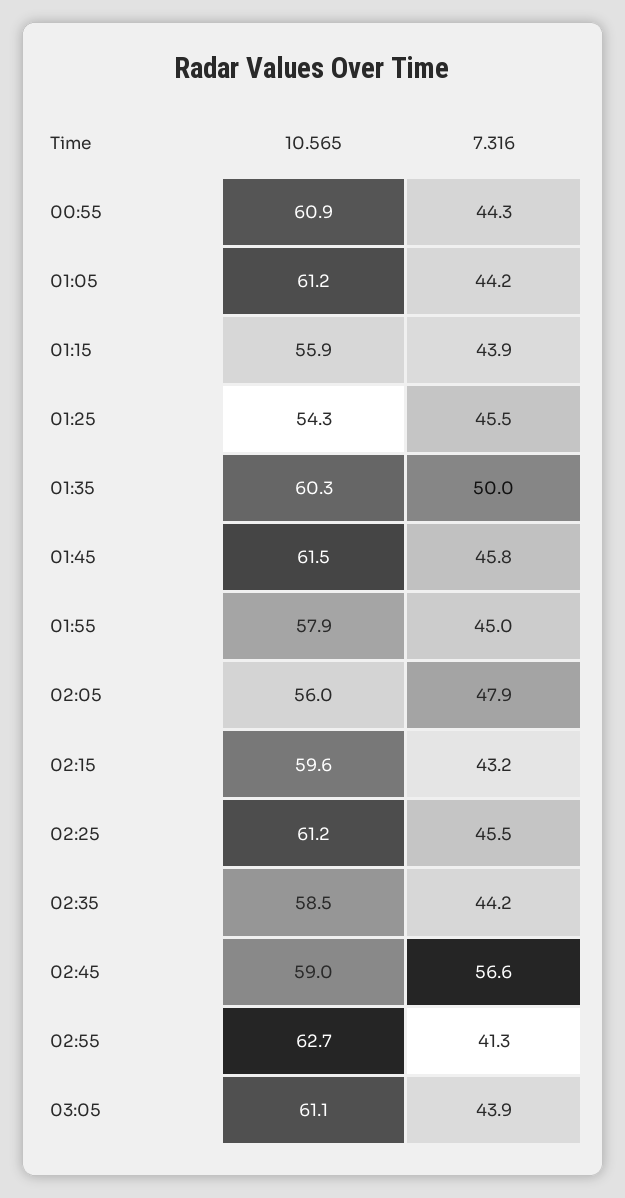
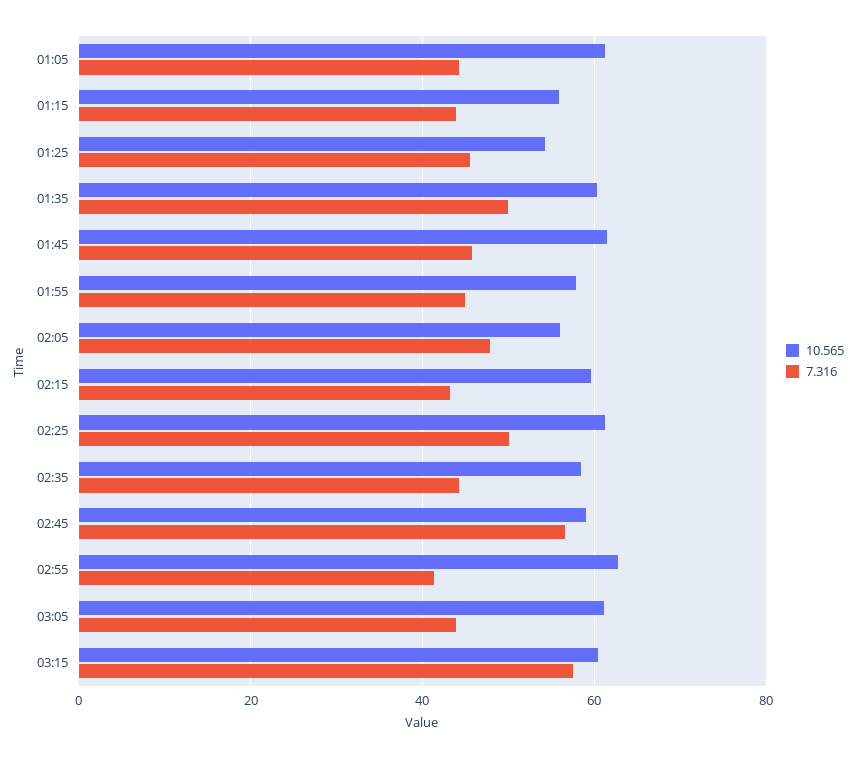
10.565, 00:55: 60.9 -> none
7.316, 00:55: 44.3 -> none
7.316, 02:25: 45.5 -> 50
10.565, 03:15: none -> 60
7.316, 03:15: none -> 58

